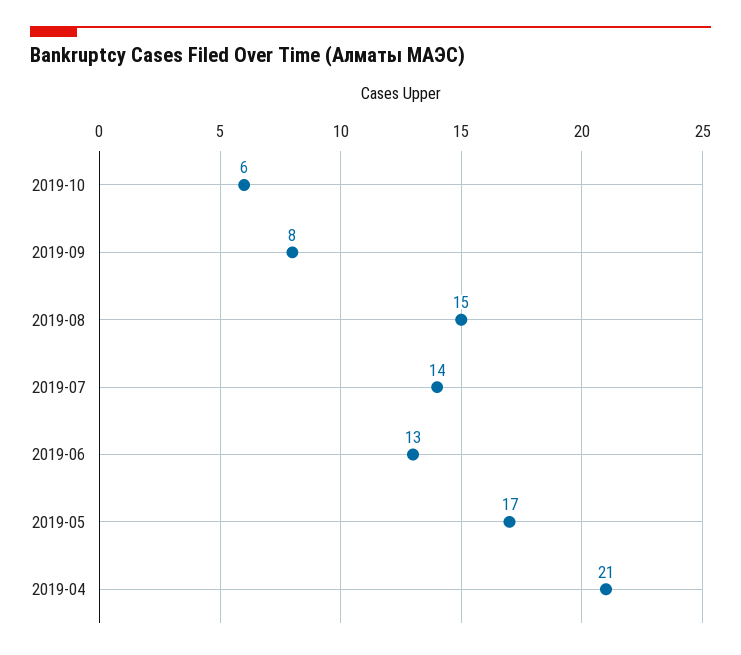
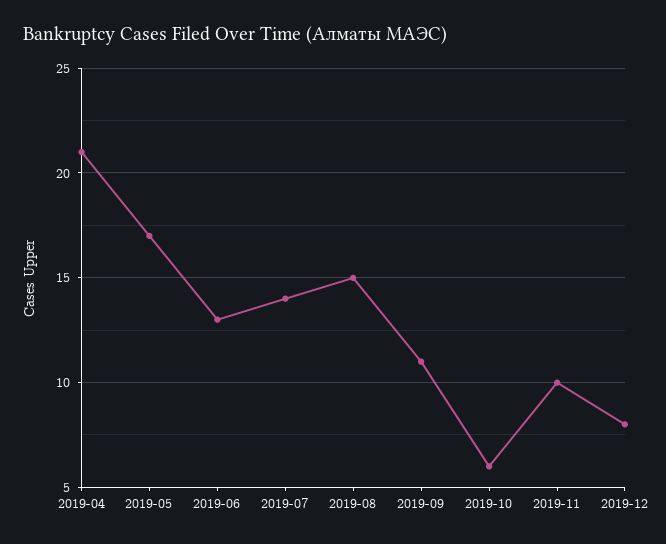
2019-09: 8 -> 11
2019-11: none -> 10
2019-12: none -> 8

